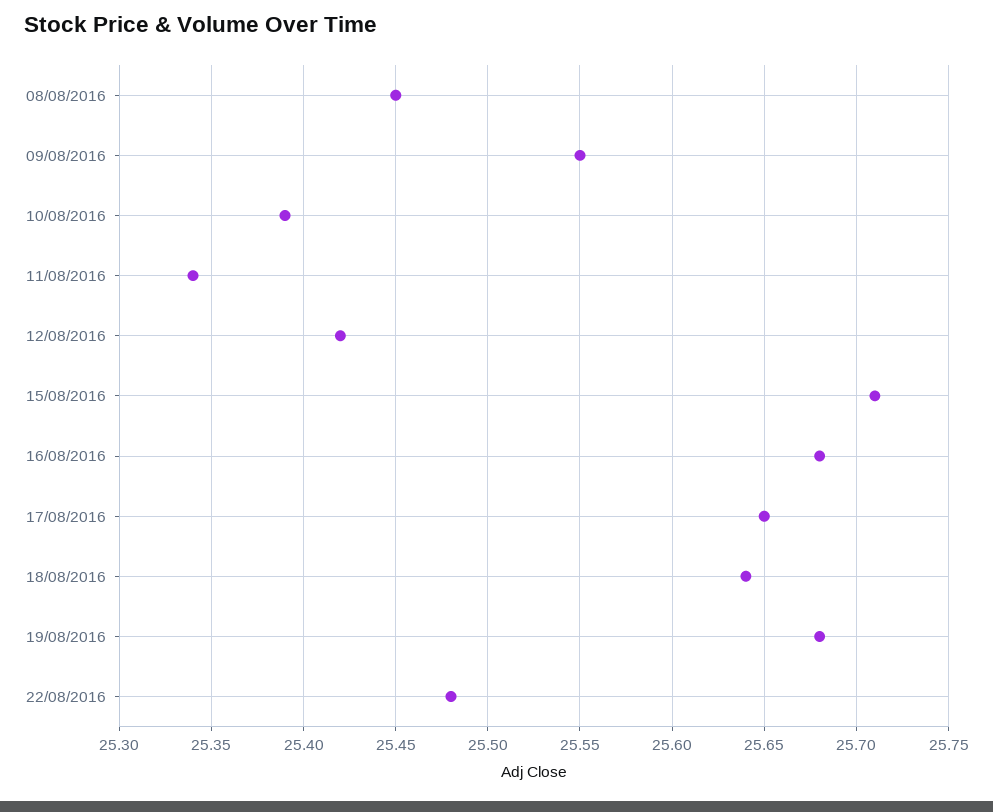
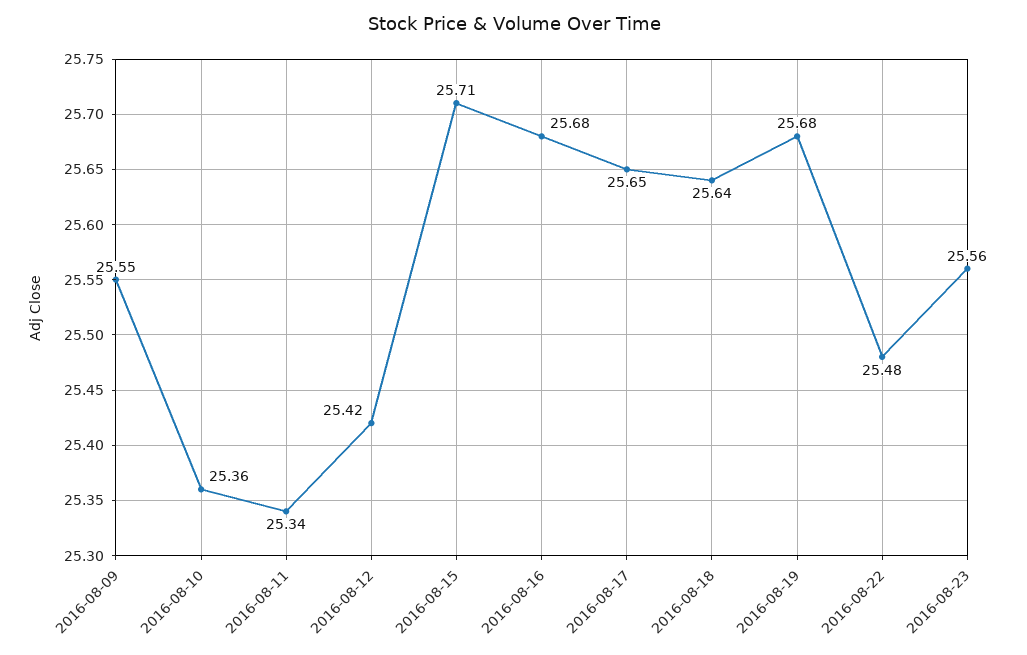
08/08/2016: 25.45 -> none
10/08/2016: 25.39 -> 25.36
2016-08-23: none -> 25.56

